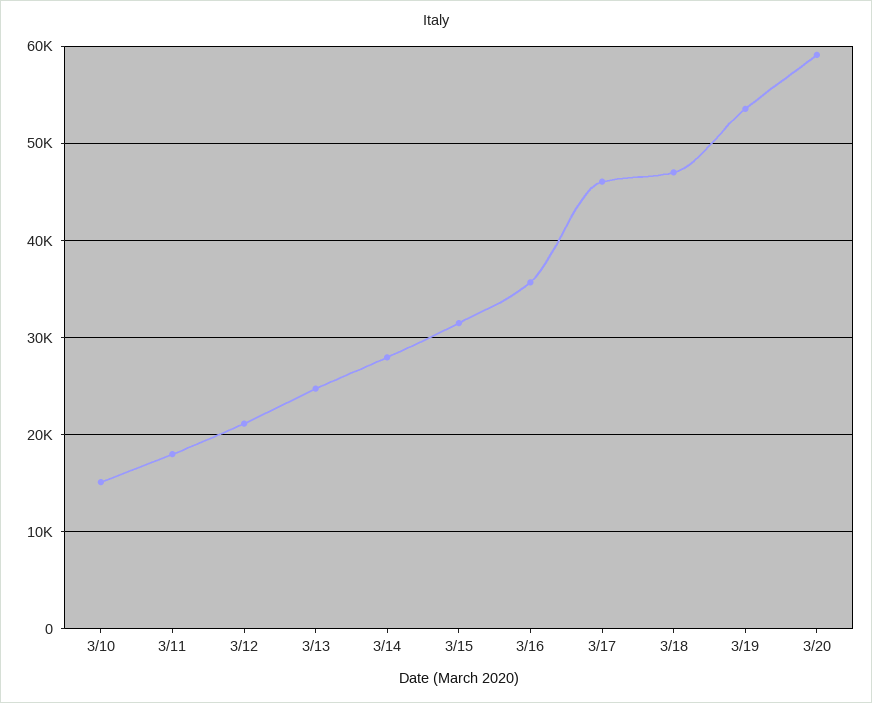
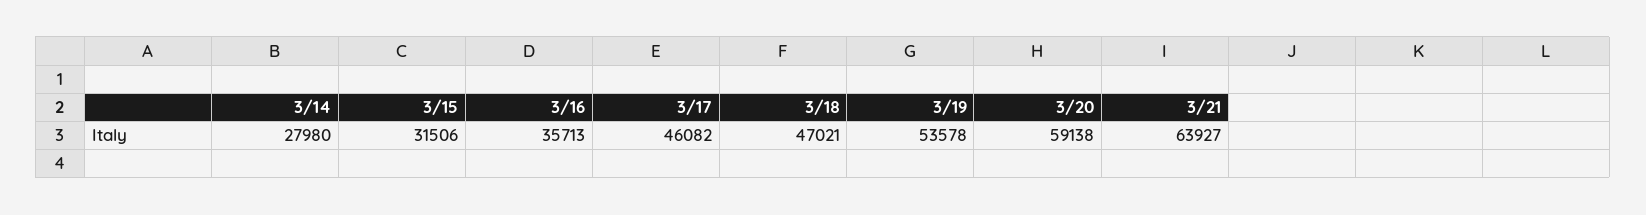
3/10: 15000 -> none
3/11: 18000 -> none
3/12: 21000 -> none
3/13: 25000 -> none
3/21: none -> 63927

